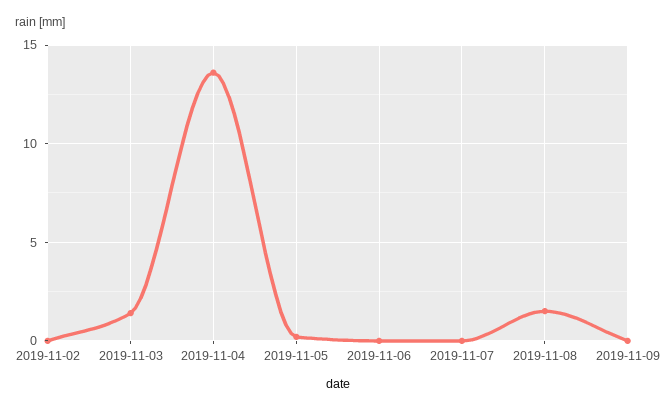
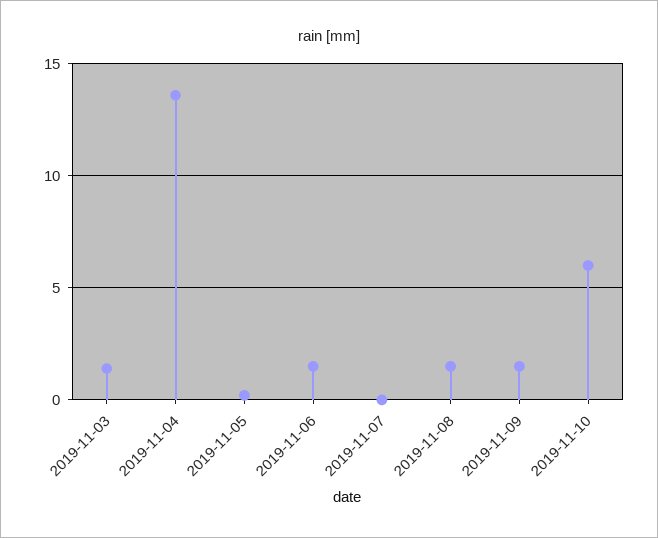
2019-11-02: 0 -> none
2019-11-06: 0 -> 1.5
2019-11-09: 0 -> 1.5
2019-11-10: none -> 6

